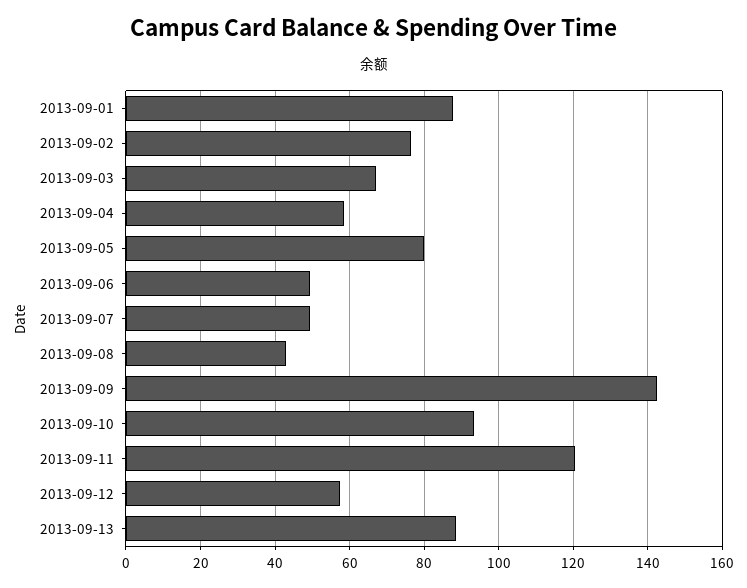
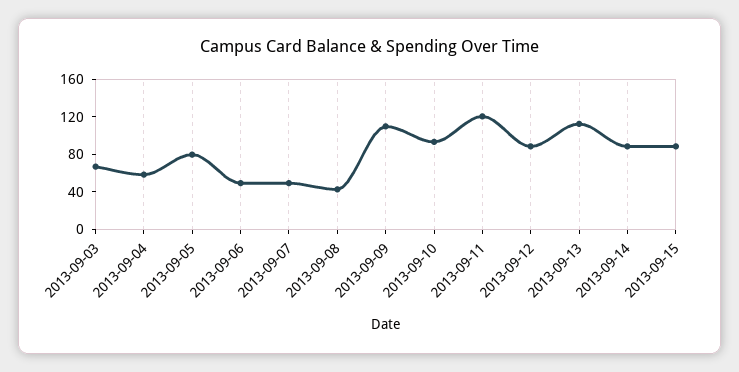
2013-09-01: 88 -> none
2013-09-02: 76 -> none
2013-09-09: 142 -> 110
2013-09-12: 58 -> 90
2013-09-13: 88 -> 110
2013-09-14: none -> 90
2013-09-15: none -> 90

